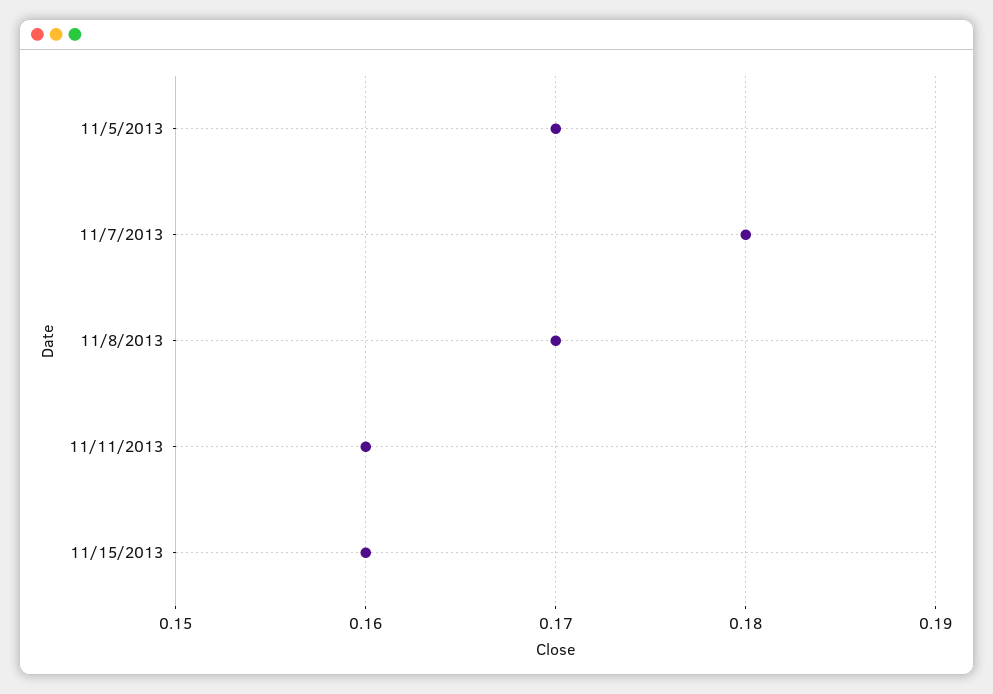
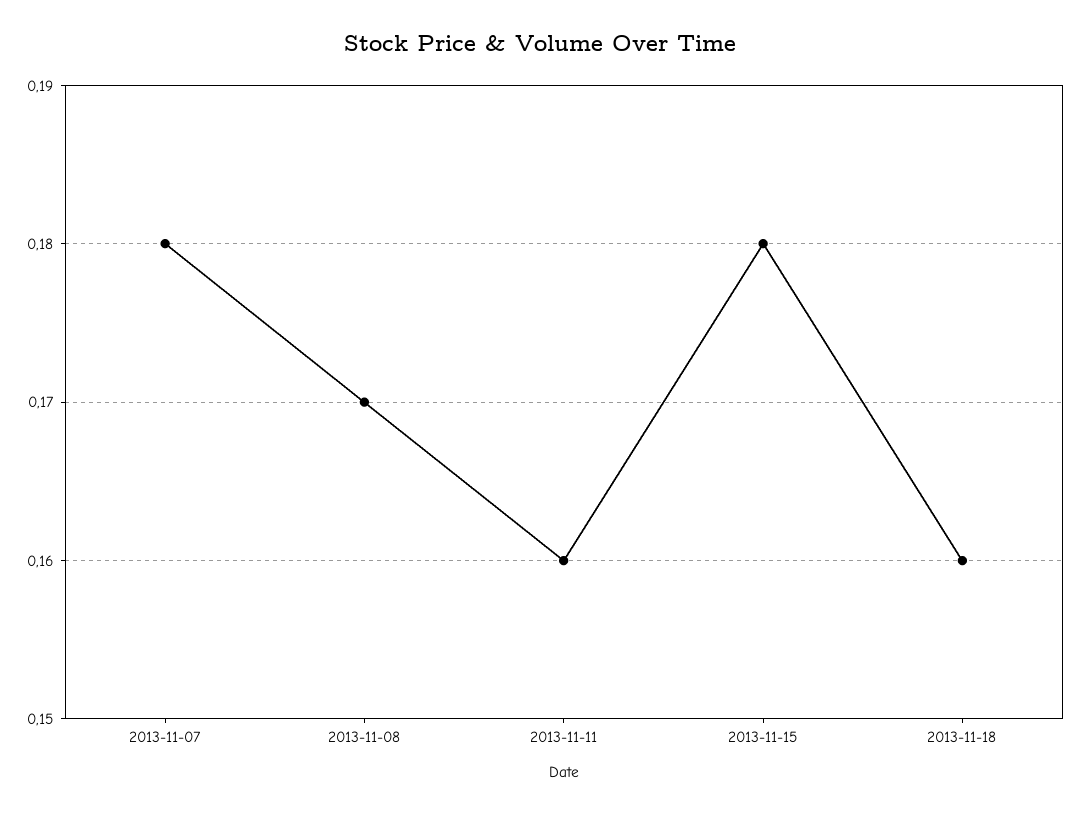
11/5/2013: 0.17 -> none
11/15/2013: 0.16 -> 0.18
2013-11-18: none -> 0.16

